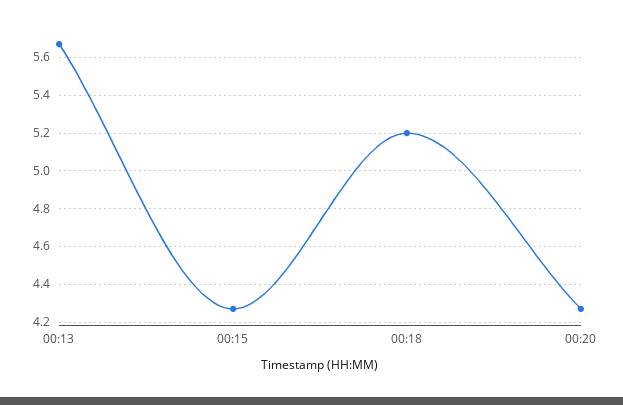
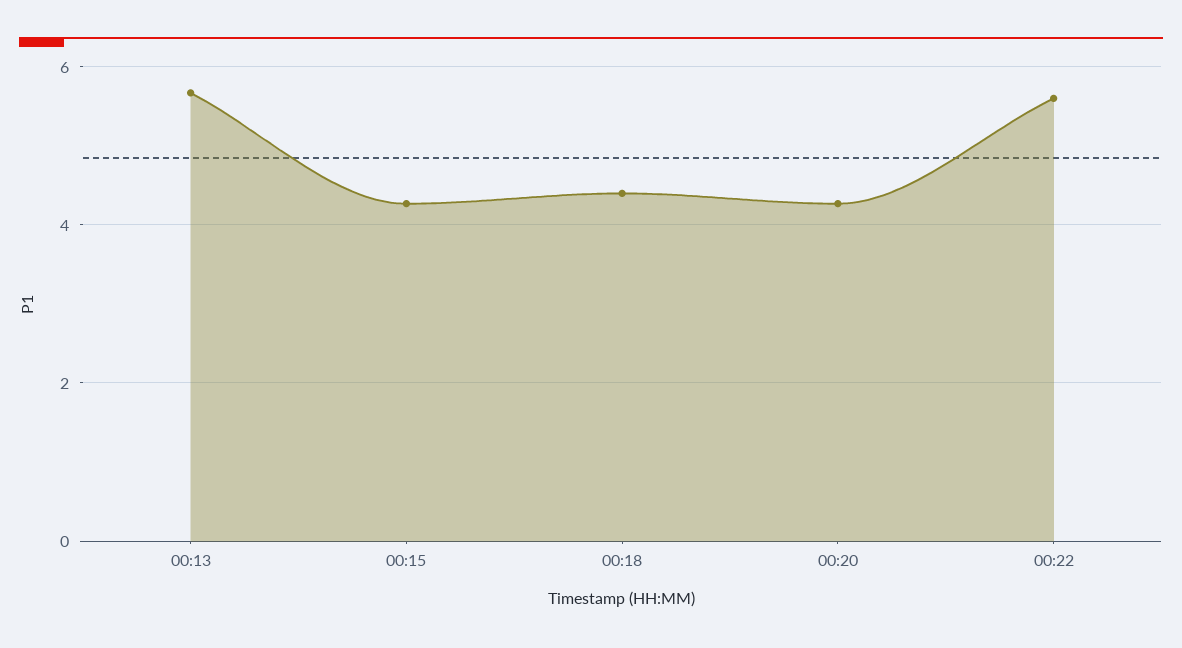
00:18: 5.2 -> 4.4
00:22: none -> 5.6

